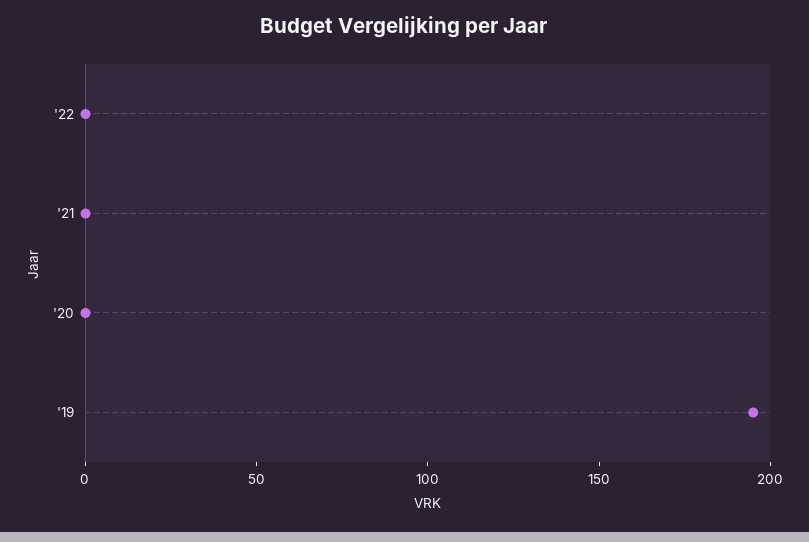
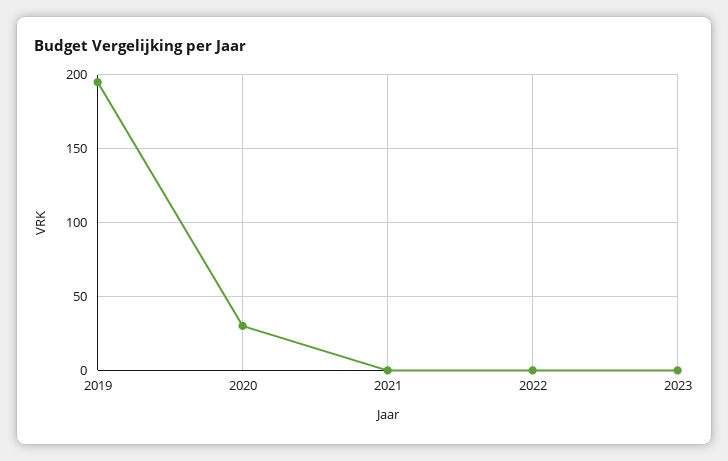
'20: 0 -> 30
2023: none -> 0

